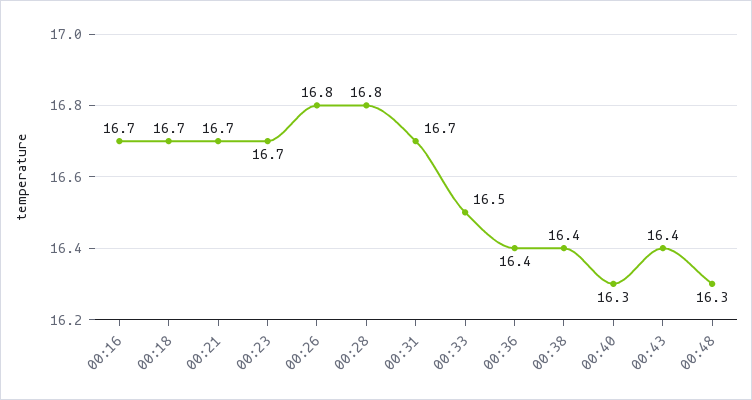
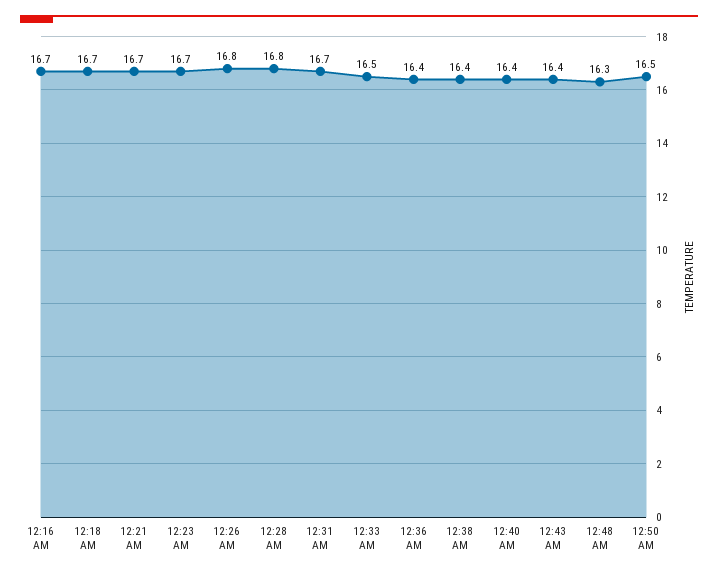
00:40: 16.3 -> 16.4
12:50 AM: none -> 16.5

